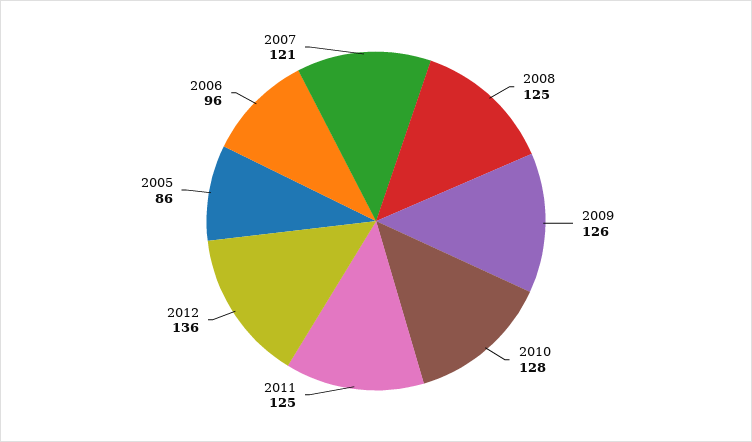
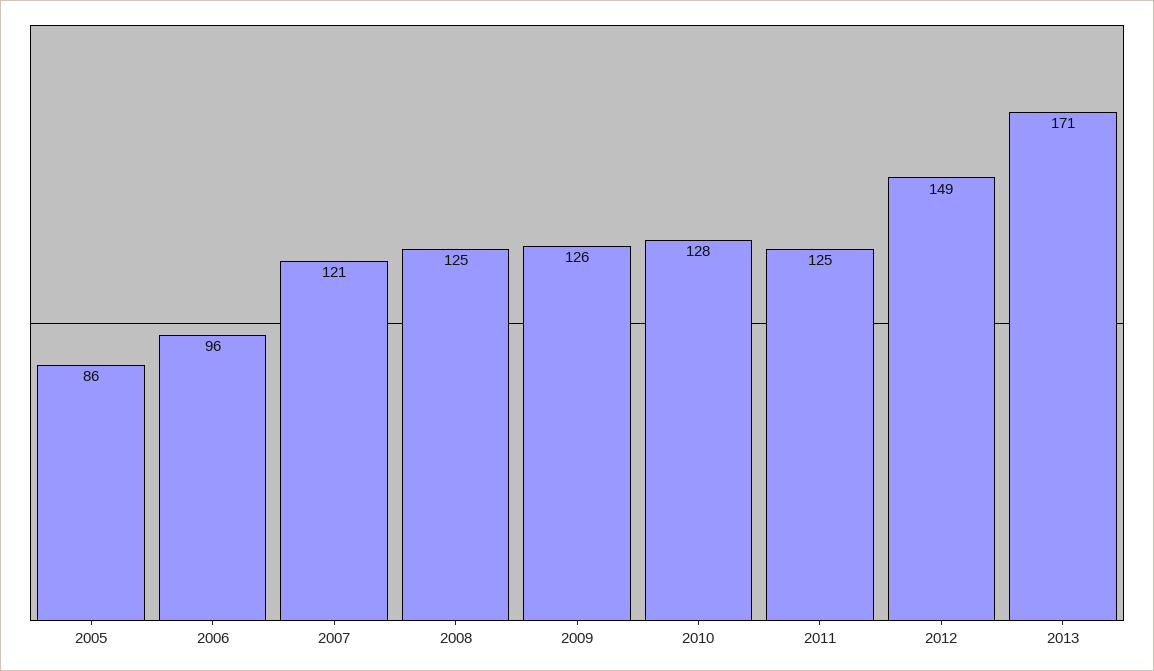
2012: 136 -> 149
2013: none -> 171

